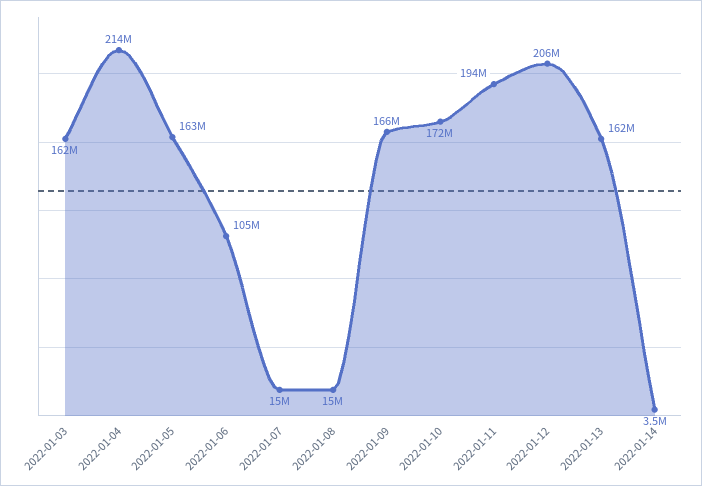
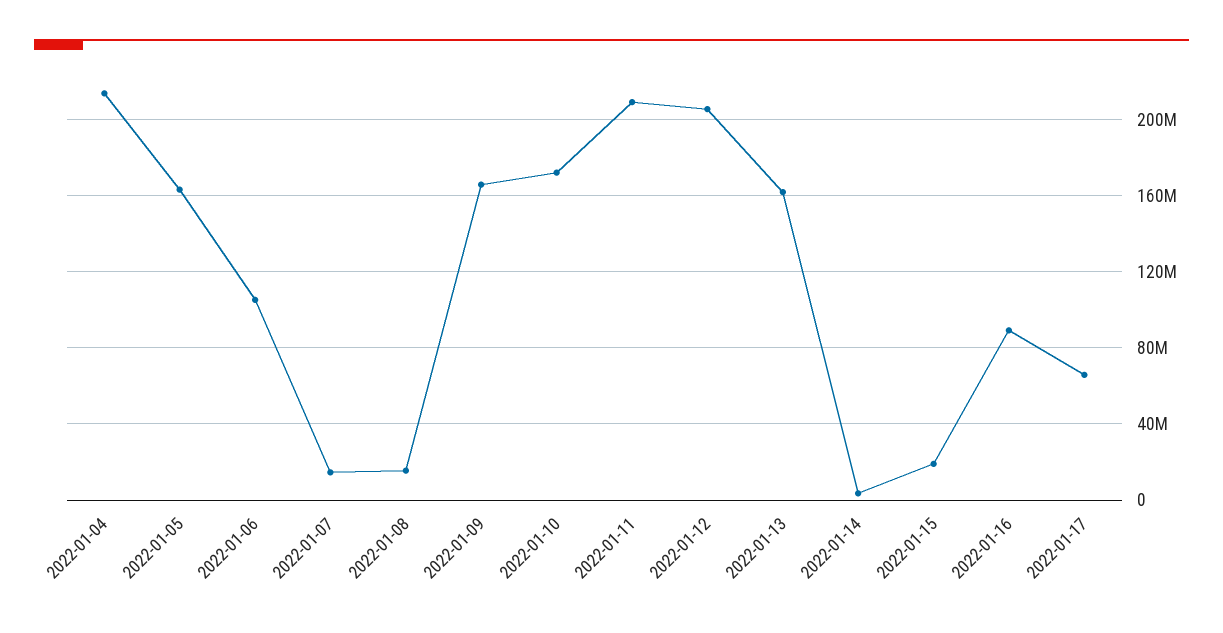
2022-01-03: 162000000 -> none
2022-01-11: 194000000 -> 210000000
2022-01-15: none -> 20000000
2022-01-16: none -> 90000000
2022-01-17: none -> 65000000

